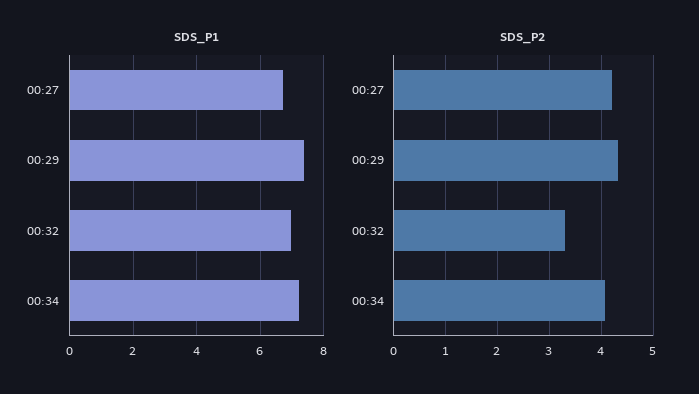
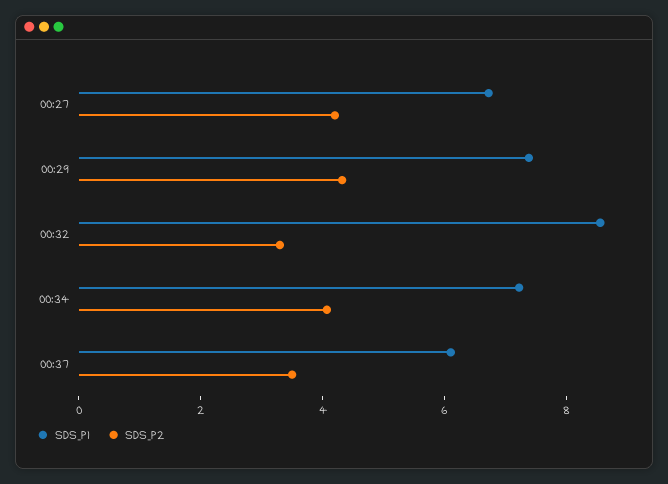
SDS_P1, 00:32: 7 -> 8.5
SDS_P1, 00:37: none -> 6
SDS_P2, 00:37: none -> 3.5

